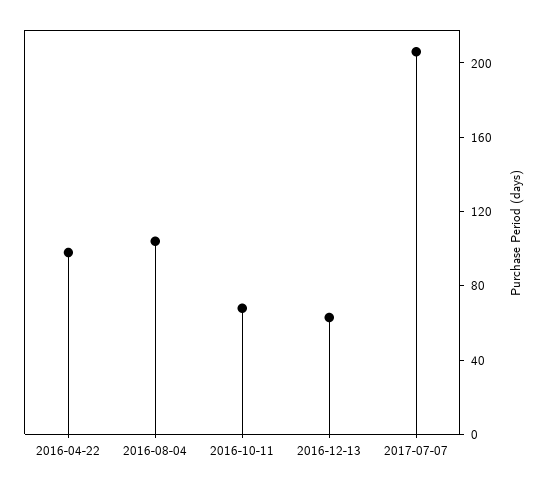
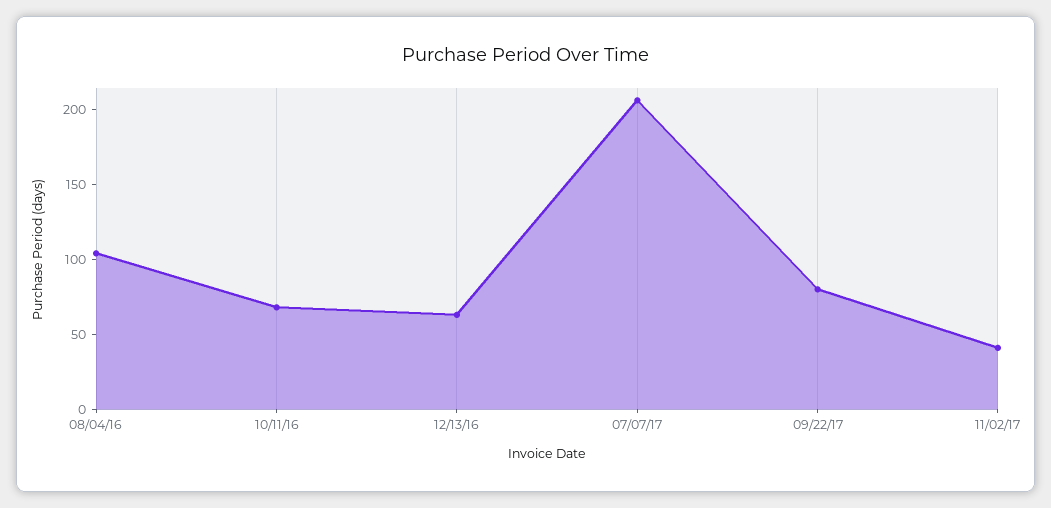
2016-04-22: 100 -> none
09/22/17: none -> 80
11/02/17: none -> 40

